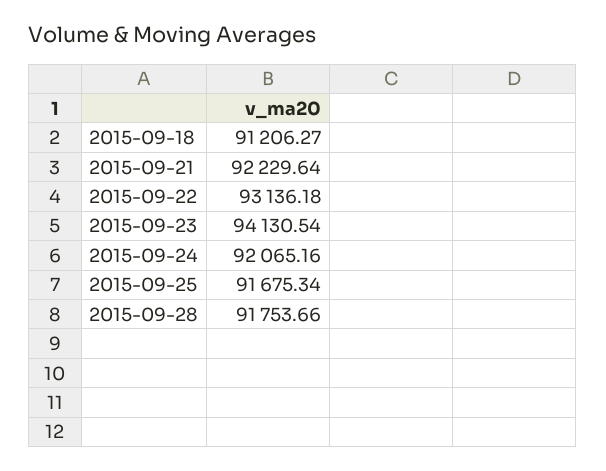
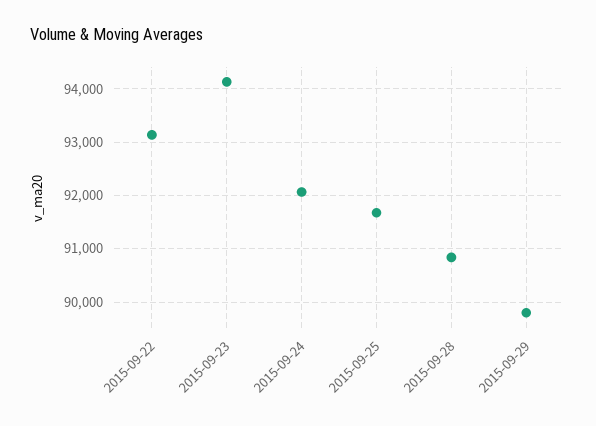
2015-09-18: 91206.27 -> none
2015-09-21: 92229.64 -> none
2015-09-28: 91753.66 -> 90800
2015-09-29: none -> 89800

